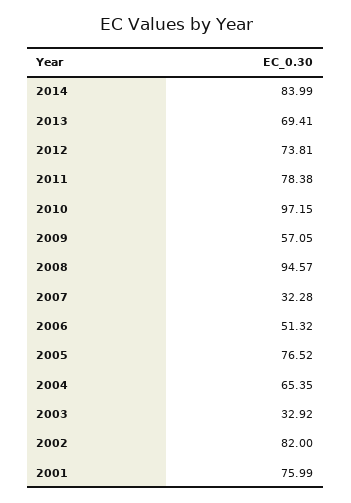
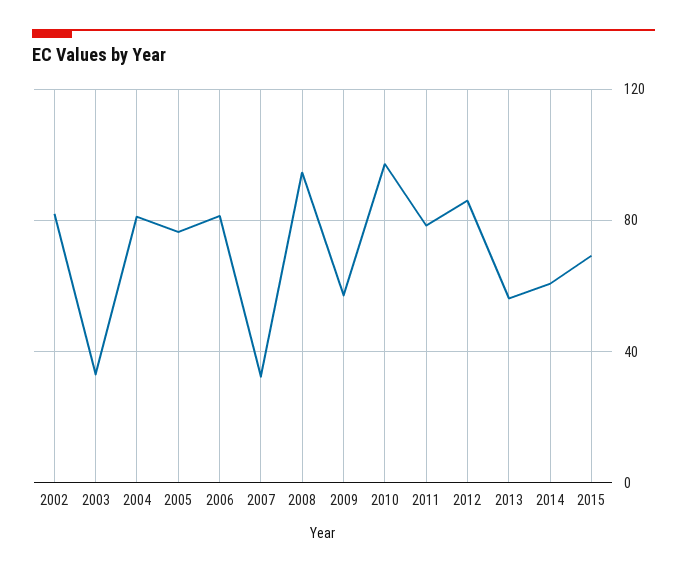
2014: 83.99 -> 60
2013: 69.41 -> 55
2012: 73.81 -> 85
2006: 51.32 -> 80
2004: 65.35 -> 80
2001: 75.99 -> none
2015: none -> 70

